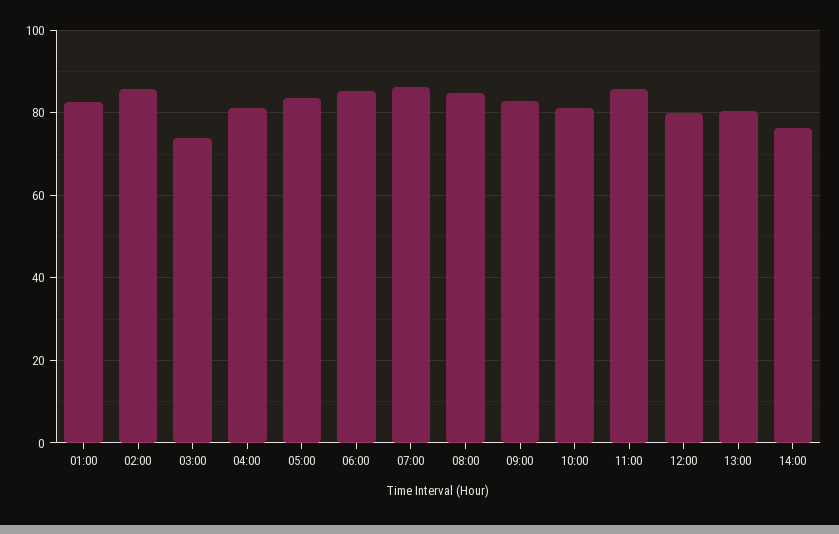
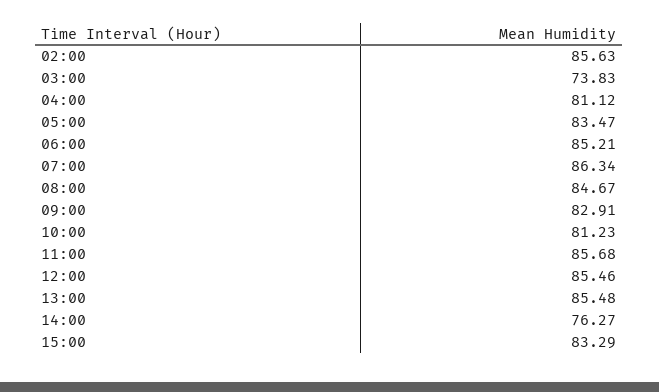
01:00: 82 -> none
12:00: 80 -> 85.46
13:00: 80 -> 85.48
15:00: none -> 83.29

